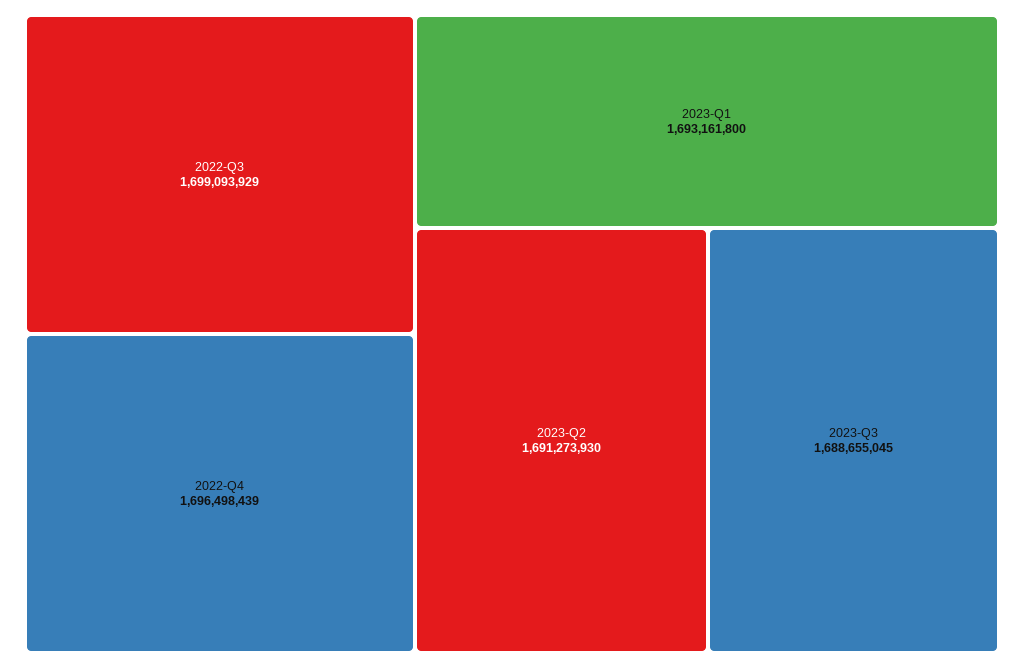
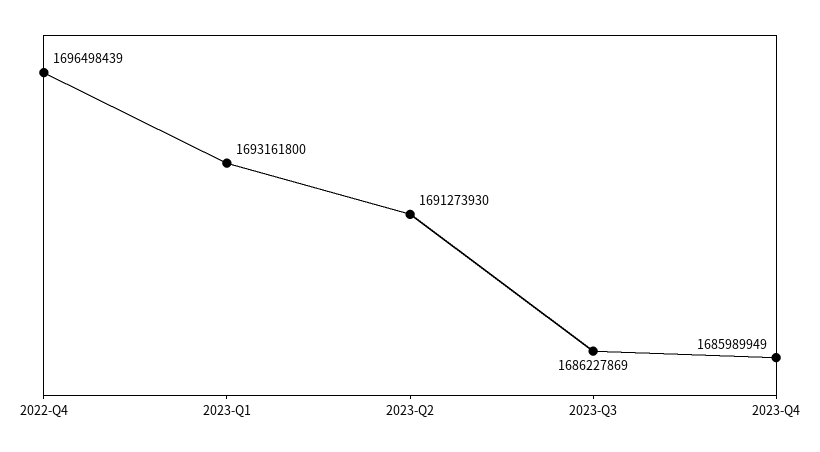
2022-Q3: 1699093929 -> none
2023-Q3: 1688655045 -> 1686227869
2023-Q4: none -> 1685989949

